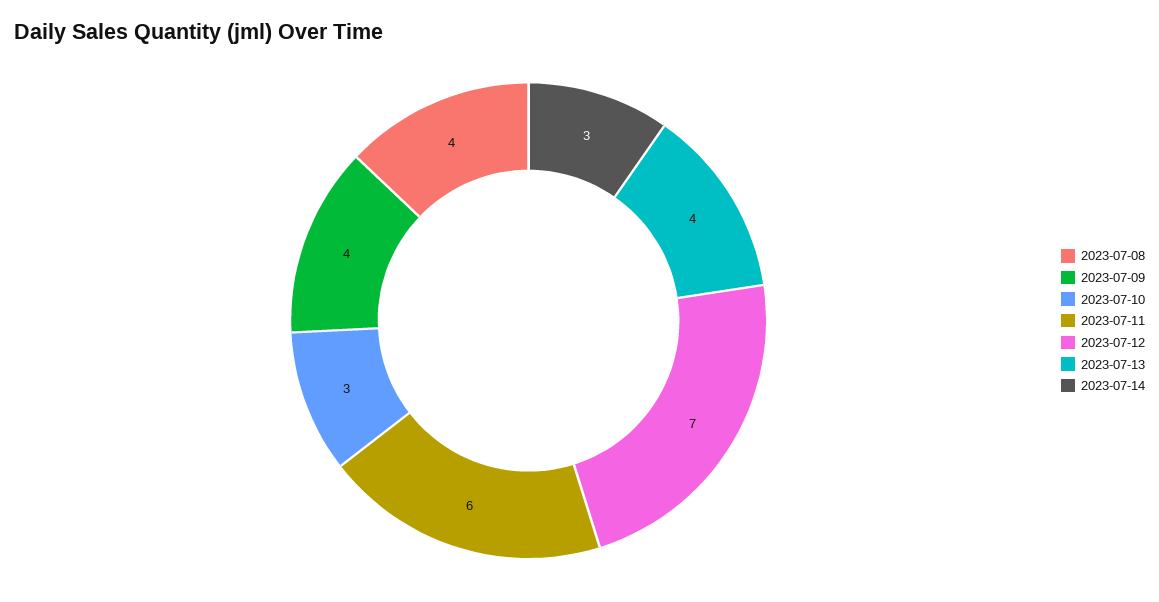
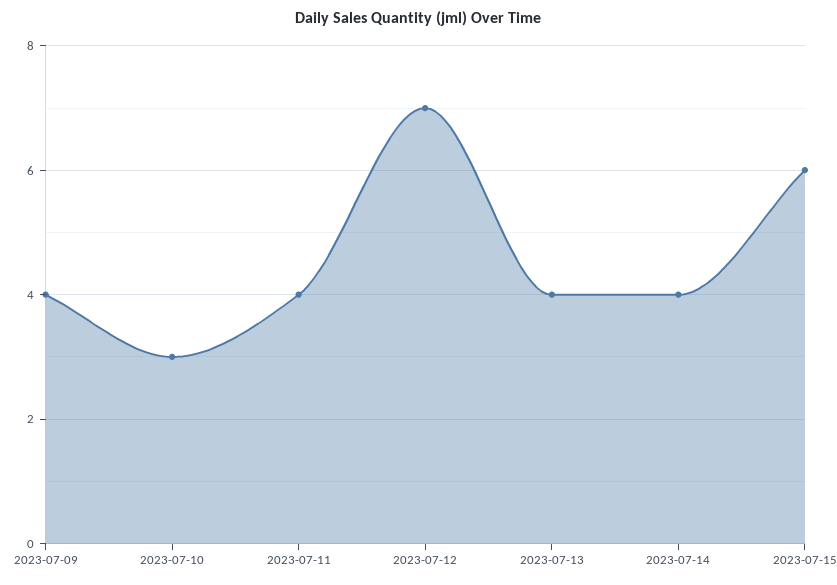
2023-07-08: 4 -> none
2023-07-11: 6 -> 4
2023-07-14: 3 -> 4
2023-07-15: none -> 6

